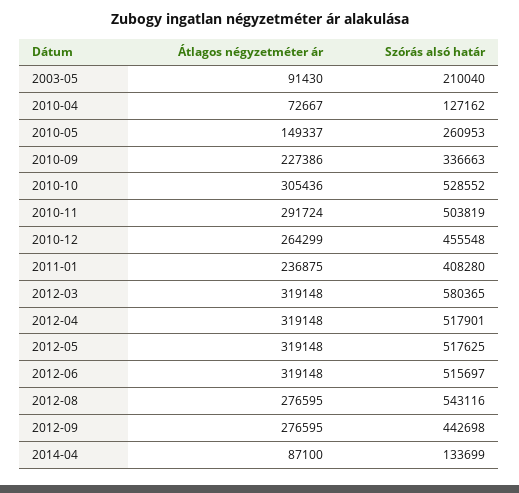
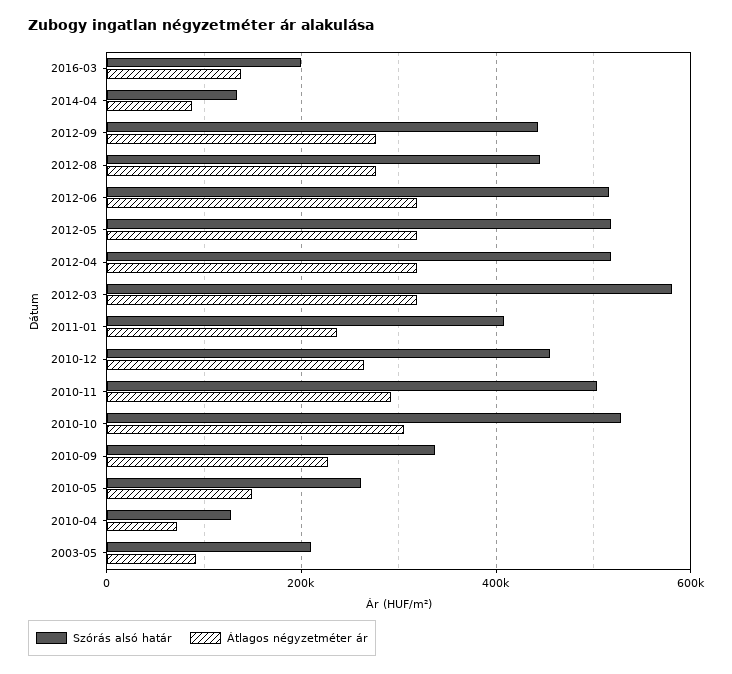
Szórás alsó határ, 2012-08: 543116 -> 440000
Szórás alsó határ, 2016-03: none -> 200000
Átlagos négyzetméter ár, 2016-03: none -> 140000

